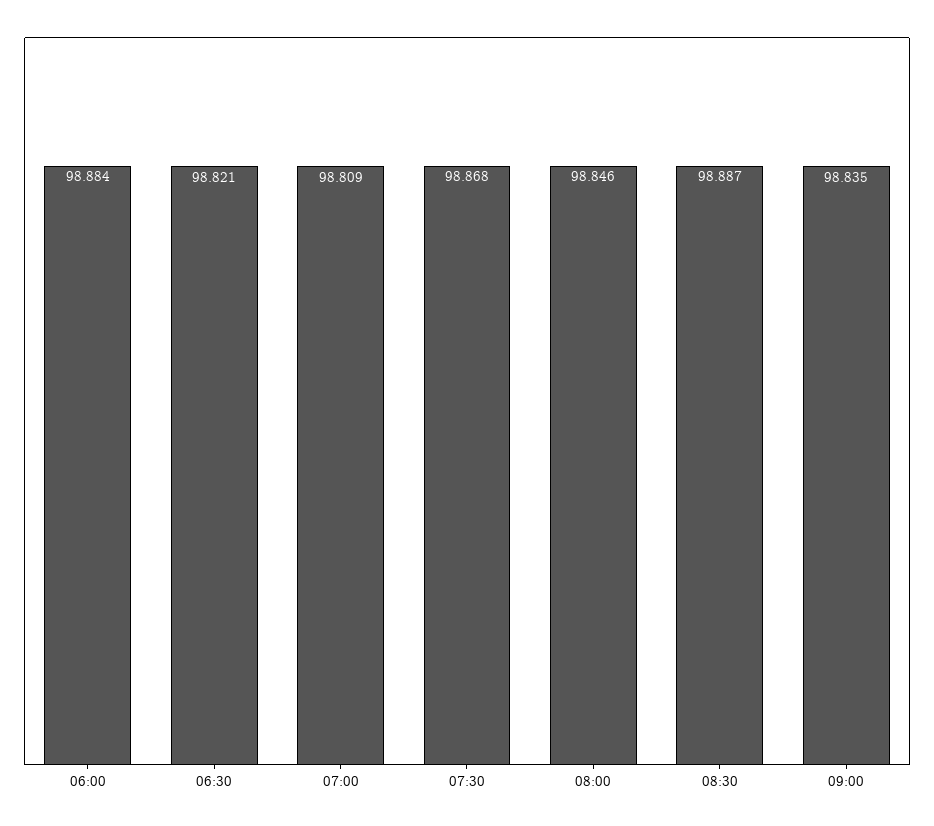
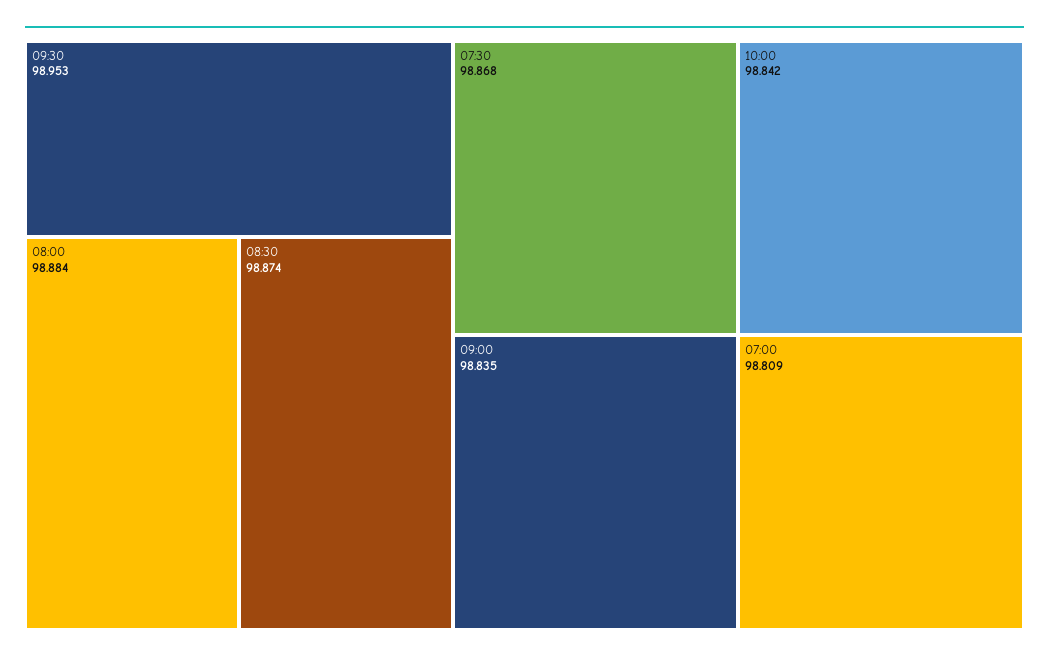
06:00: 98.884 -> none
06:30: 98.821 -> none
08:00: 98.846 -> 98.884
08:30: 98.887 -> 98.874
09:30: none -> 98.953
10:00: none -> 98.842

